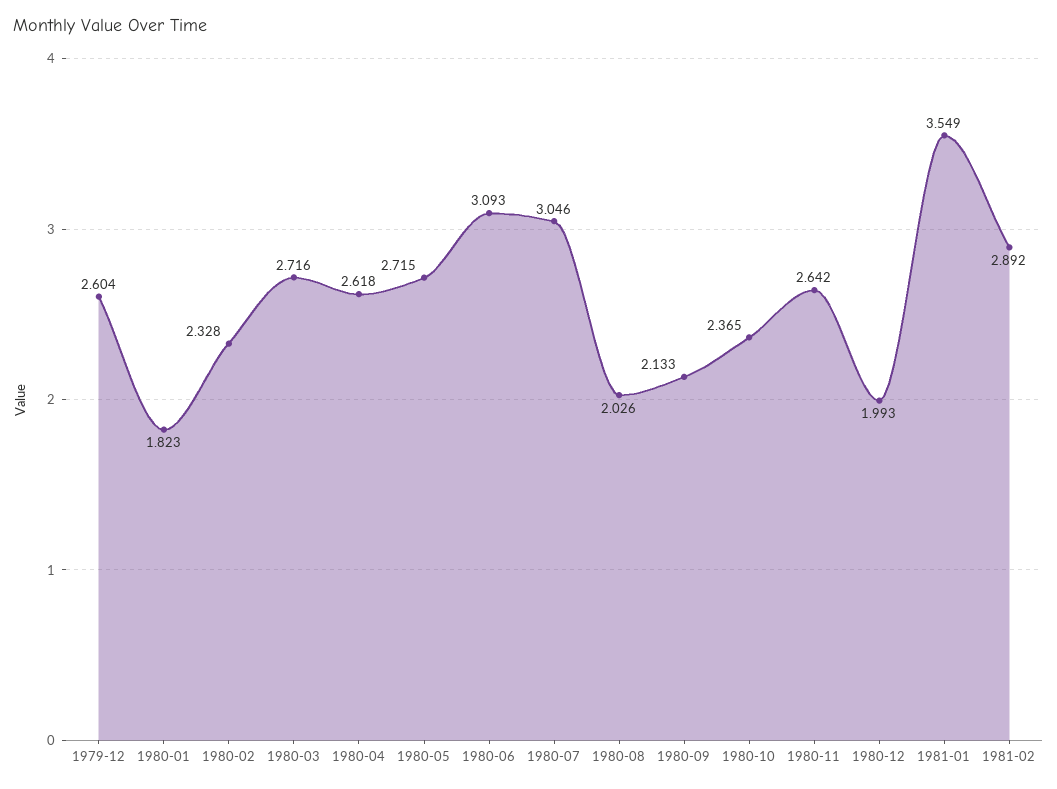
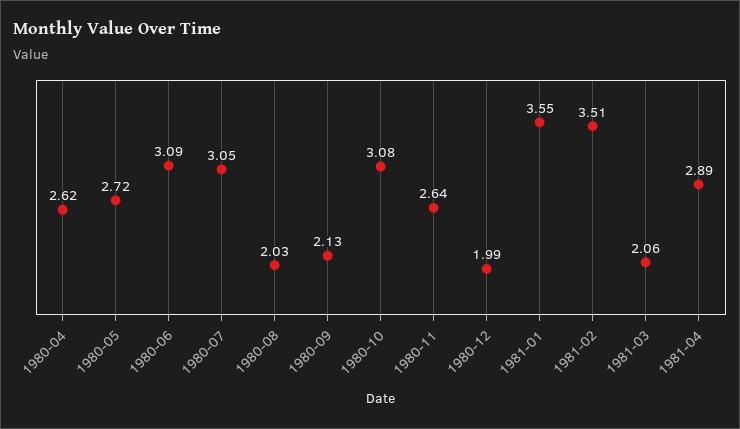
1979-12: 2.604 -> none
1980-01: 1.823 -> none
1980-02: 2.328 -> none
1980-03: 2.716 -> none
1980-10: 2.365 -> 3.08
1981-02: 2.892 -> 3.51
1981-03: none -> 2.06
1981-04: none -> 2.89

